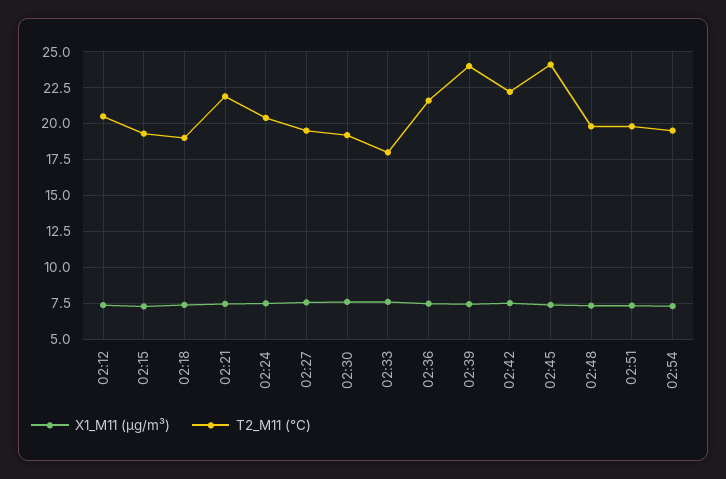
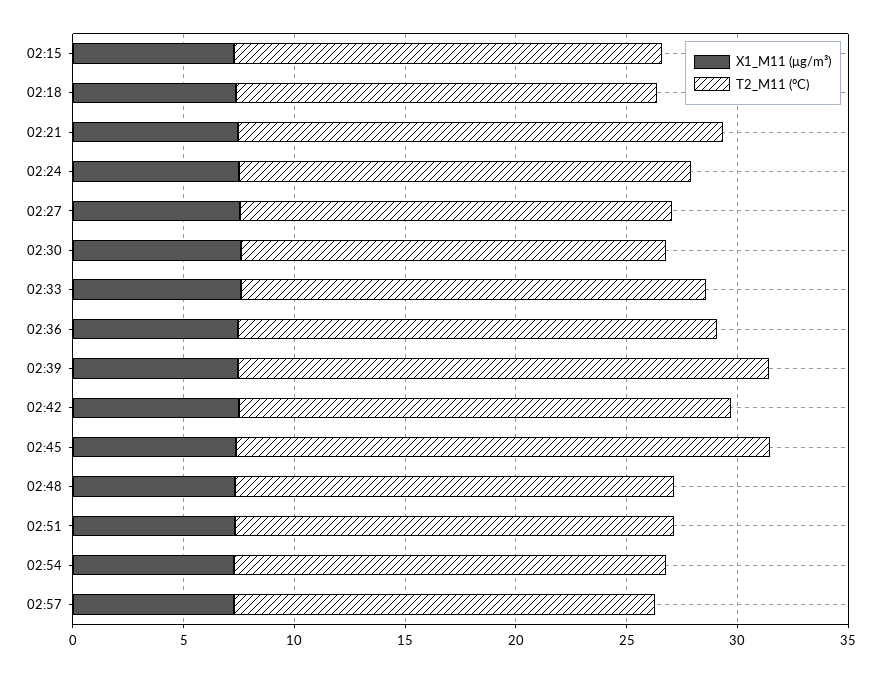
X1_M11 (μg/m³), 02:12: 7.5 -> none
T2_M11 (°C), 02:12: 20.5 -> none
T2_M11 (°C), 02:33: 18 -> 21
X1_M11 (μg/m³), 02:57: none -> 7
T2_M11 (°C), 02:57: none -> 19

